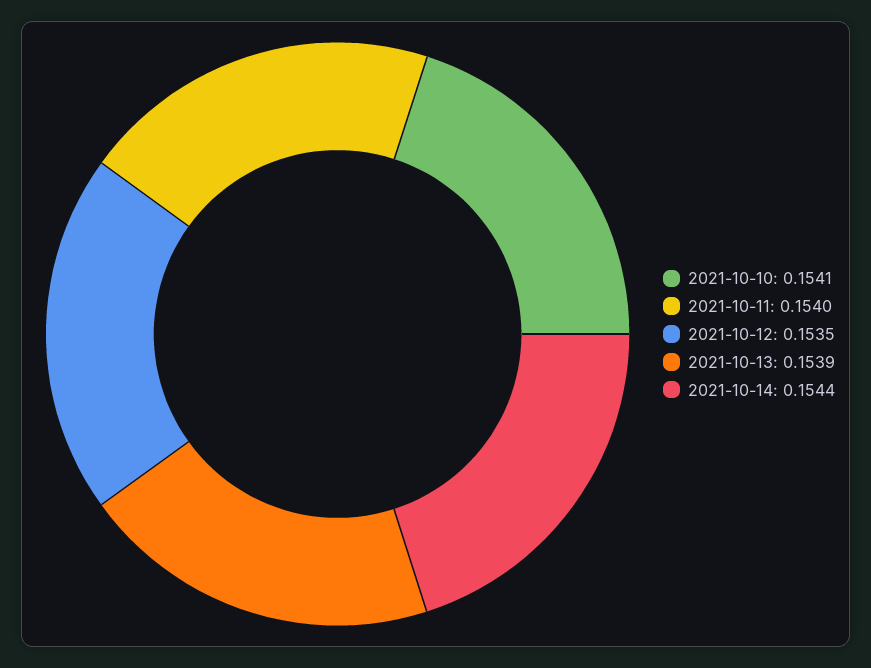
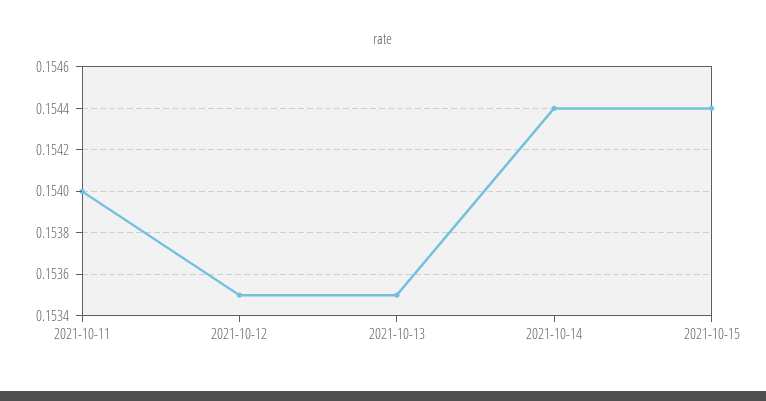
2021-10-10: 0.1541 -> none
2021-10-13: 0.1539 -> 0.1535
2021-10-15: none -> 0.1544

